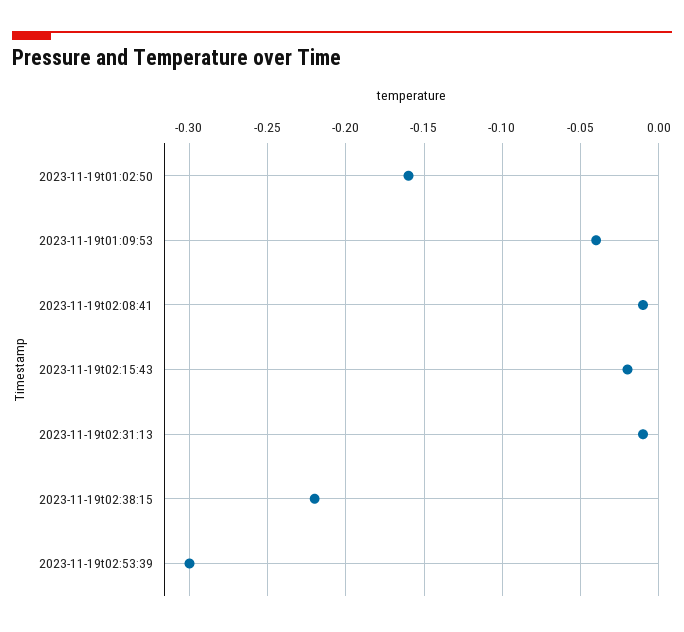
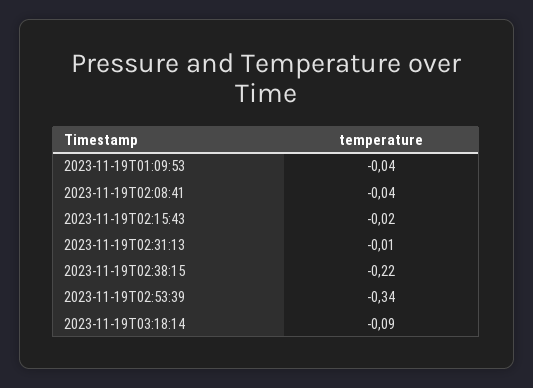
2023-11-19t01:02:50: -0.16 -> none
2023-11-19t02:08:41: -0.01 -> -0.04
2023-11-19t02:53:39: -0.3 -> -0.34
2023-11-19T03:18:14: none -> -0.09

